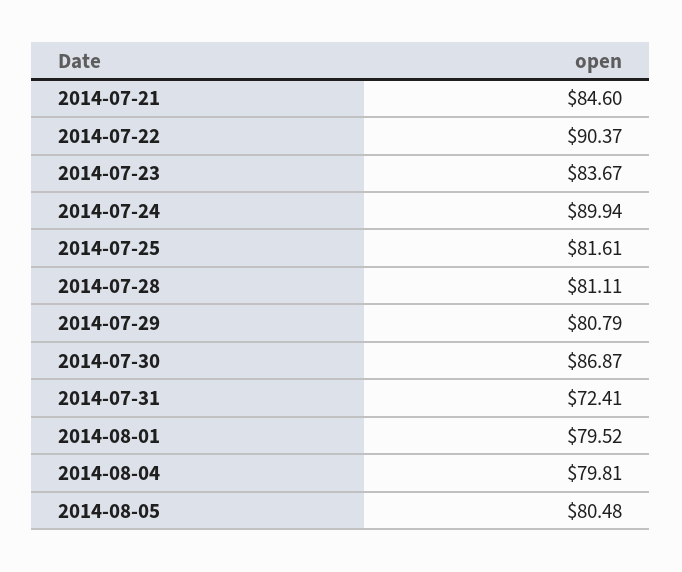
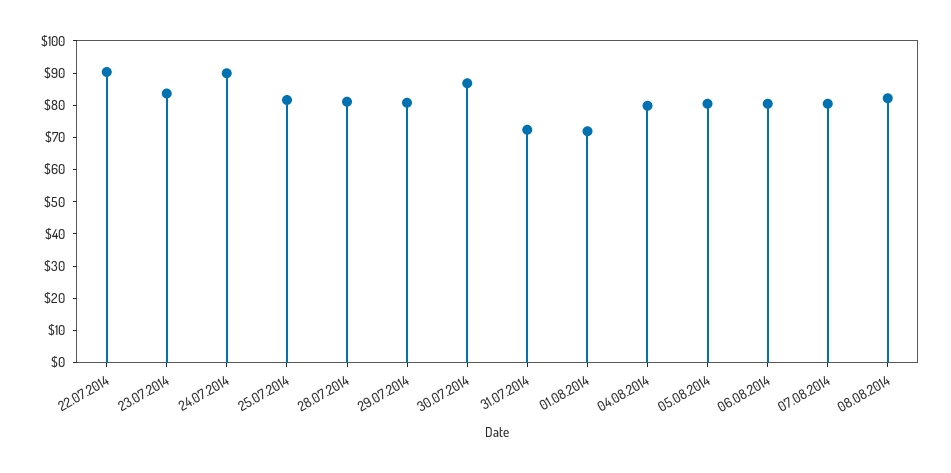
2014-07-21: 84.6 -> none
2014-08-01: 79.52 -> 72.5
06.08.2014: none -> 80
07.08.2014: none -> 80
08.08.2014: none -> 82.5

